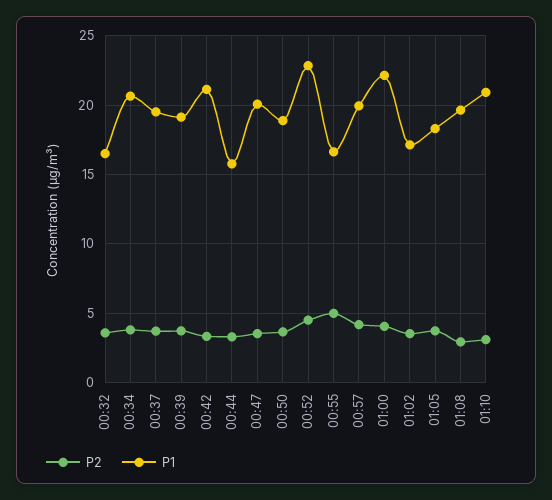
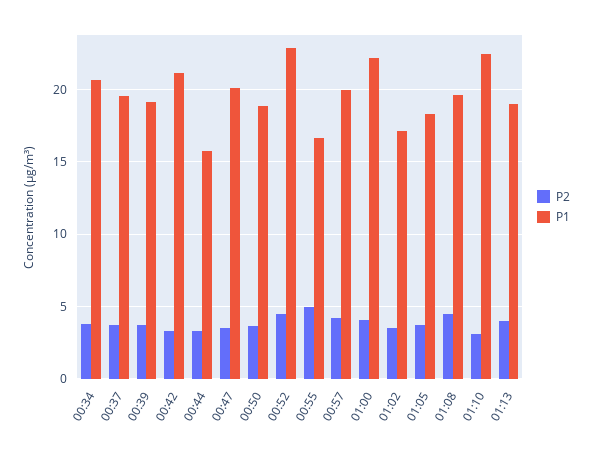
P2, 00:32: 3.5 -> none
P1, 00:32: 16.5 -> none
P2, 01:08: 3 -> 4.5
P1, 01:10: 21 -> 22.5
P2, 01:13: none -> 4
P1, 01:13: none -> 19

